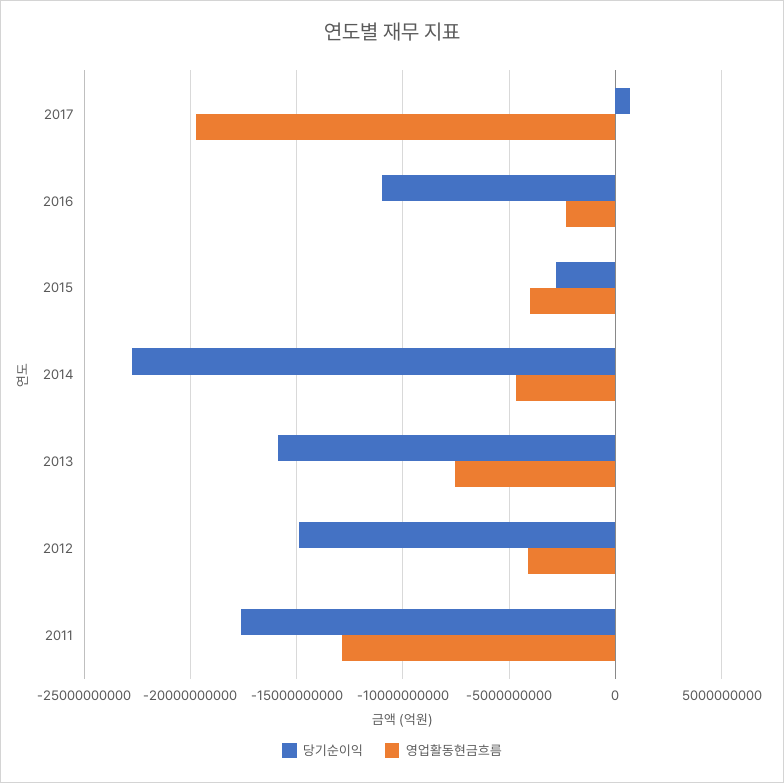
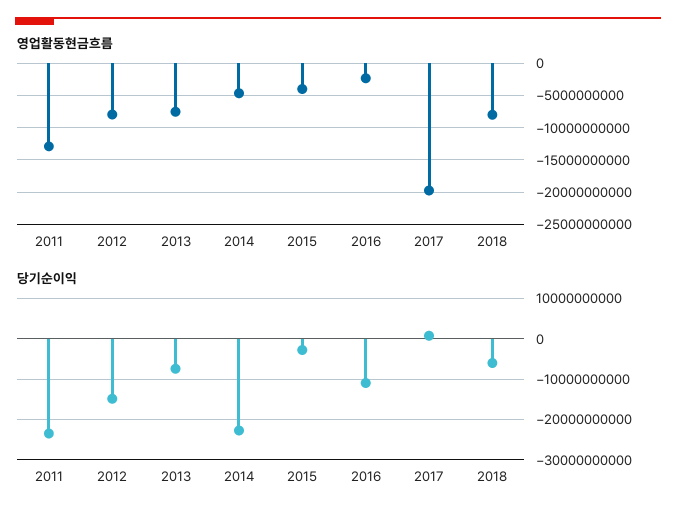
당기순이익, 2013: -16000000000 -> -8000000000
영업활동현금흐름, 2012: -4000000000 -> -8000000000
당기순이익, 2011: -17500000000 -> -24000000000
영업활동현금흐름, 2018: none -> -8000000000
당기순이익, 2018: none -> -6000000000

